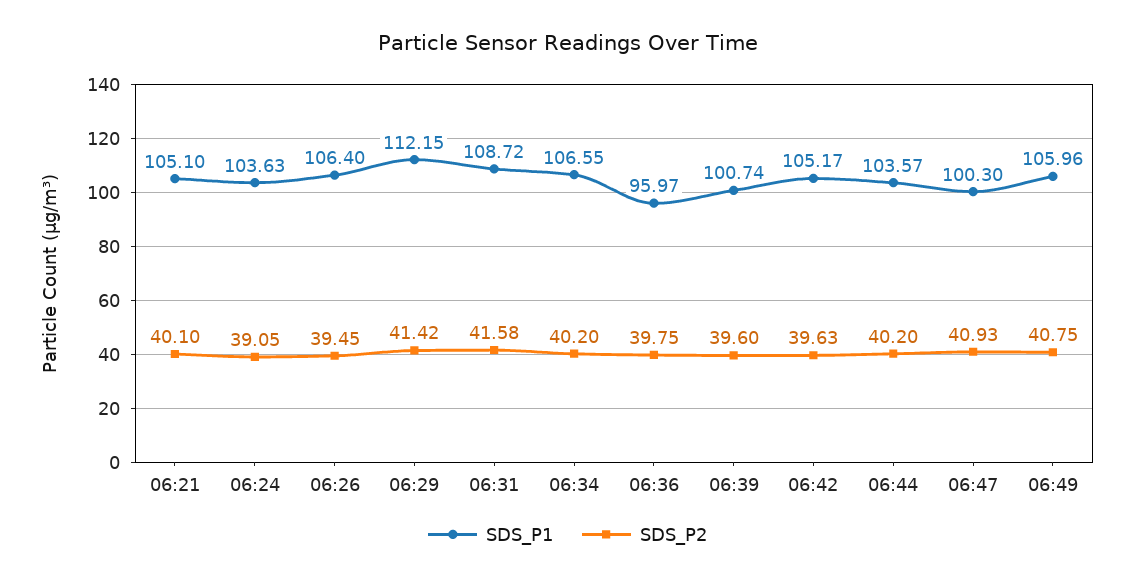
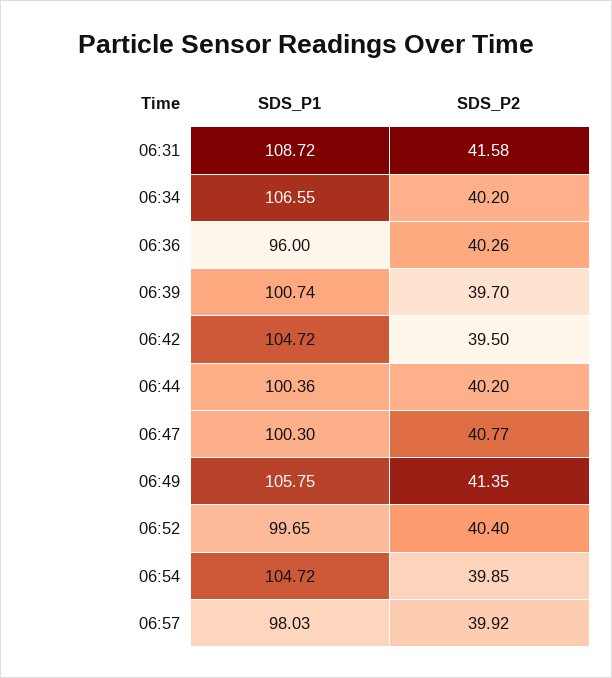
SDS_P1, 06:21: 105.1 -> none
SDS_P2, 06:21: 40.1 -> none
SDS_P1, 06:24: 103.63 -> none
SDS_P2, 06:24: 39.05 -> none
SDS_P1, 06:26: 106.4 -> none
SDS_P2, 06:26: 39.45 -> none
SDS_P1, 06:29: 112.15 -> none
SDS_P2, 06:29: 41.42 -> none
SDS_P1, 06:36: 95.97 -> 96
SDS_P2, 06:36: 39.75 -> 40.26
SDS_P2, 06:39: 39.6 -> 39.7
SDS_P1, 06:42: 105.17 -> 104.72
SDS_P2, 06:42: 39.63 -> 39.5
SDS_P1, 06:44: 103.57 -> 100.36
SDS_P2, 06:47: 40.93 -> 40.77
SDS_P1, 06:49: 105.96 -> 105.75
SDS_P2, 06:49: 40.75 -> 41.35
SDS_P1, 06:52: none -> 99.65
SDS_P2, 06:52: none -> 40.4
SDS_P1, 06:54: none -> 104.72
SDS_P2, 06:54: none -> 39.85
SDS_P1, 06:57: none -> 98.03
SDS_P2, 06:57: none -> 39.92

